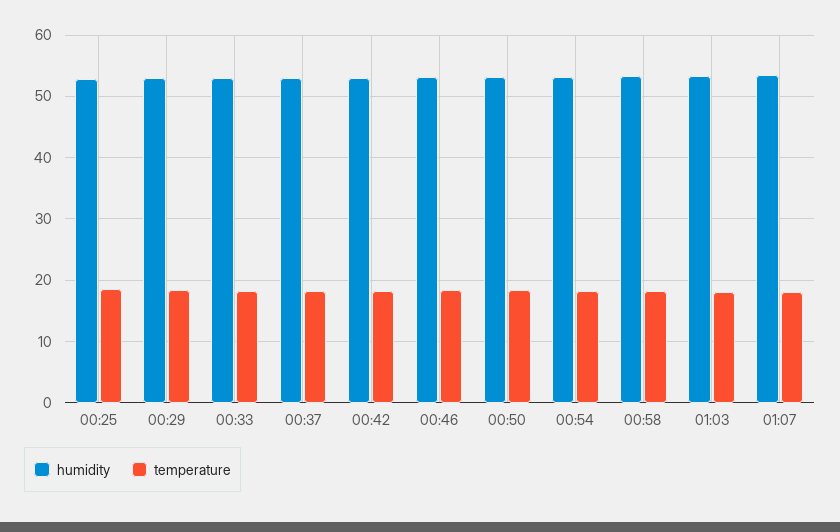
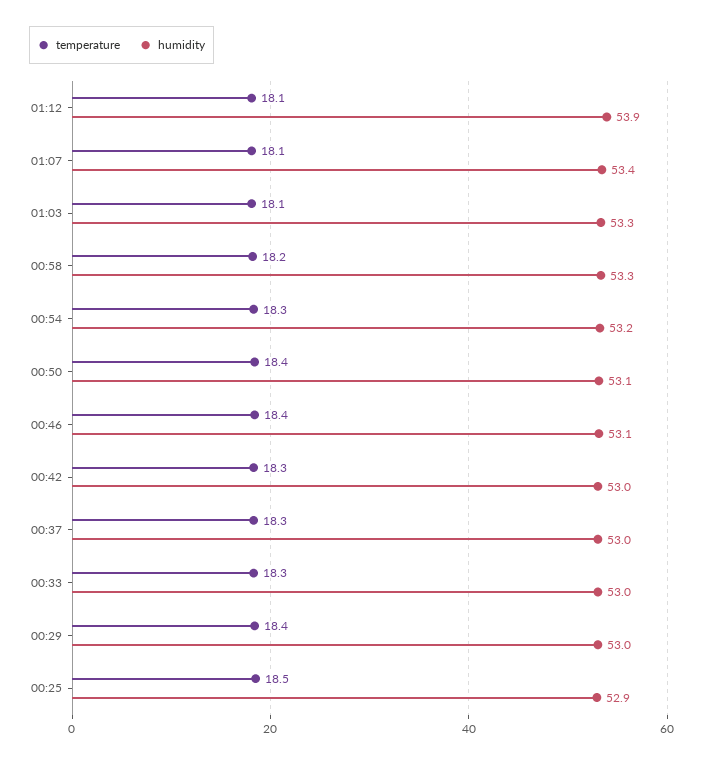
temperature, 01:12: none -> 18.1
humidity, 01:12: none -> 53.9

